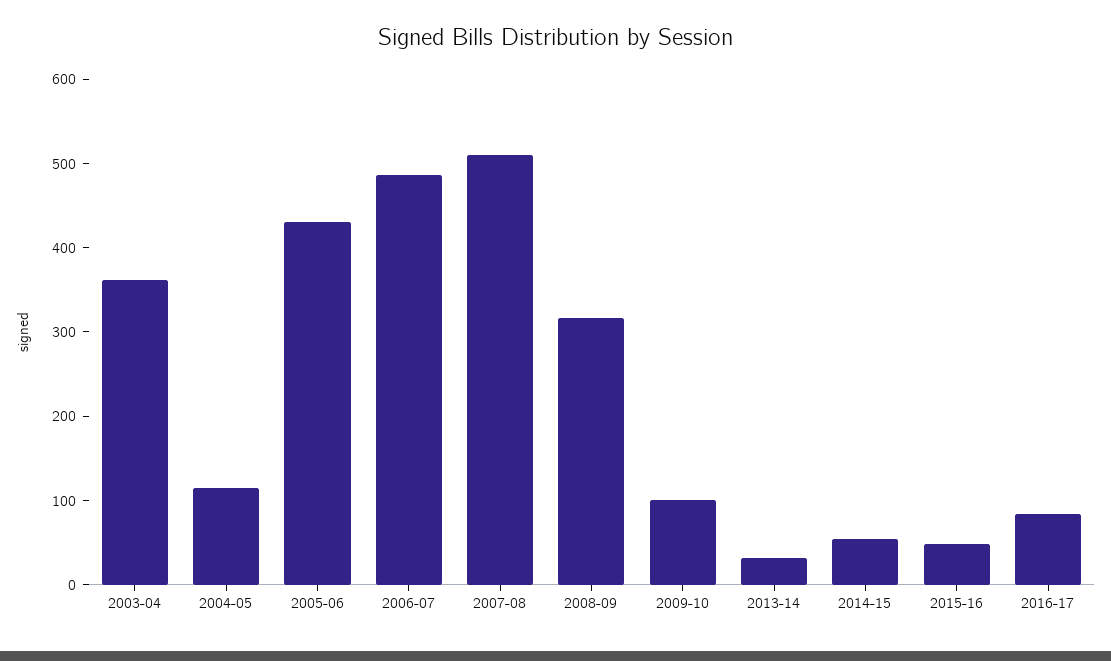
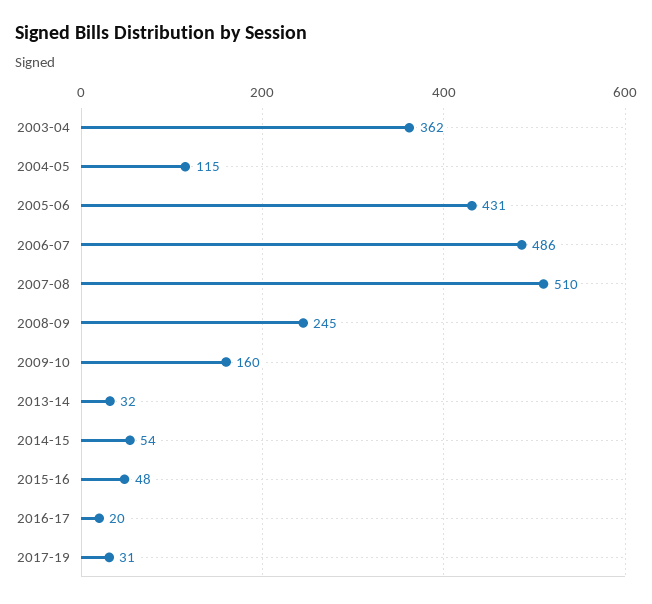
2008-09: 320 -> 245
2009-10: 100 -> 160
2016-17: 80 -> 20
2017-19: none -> 31

